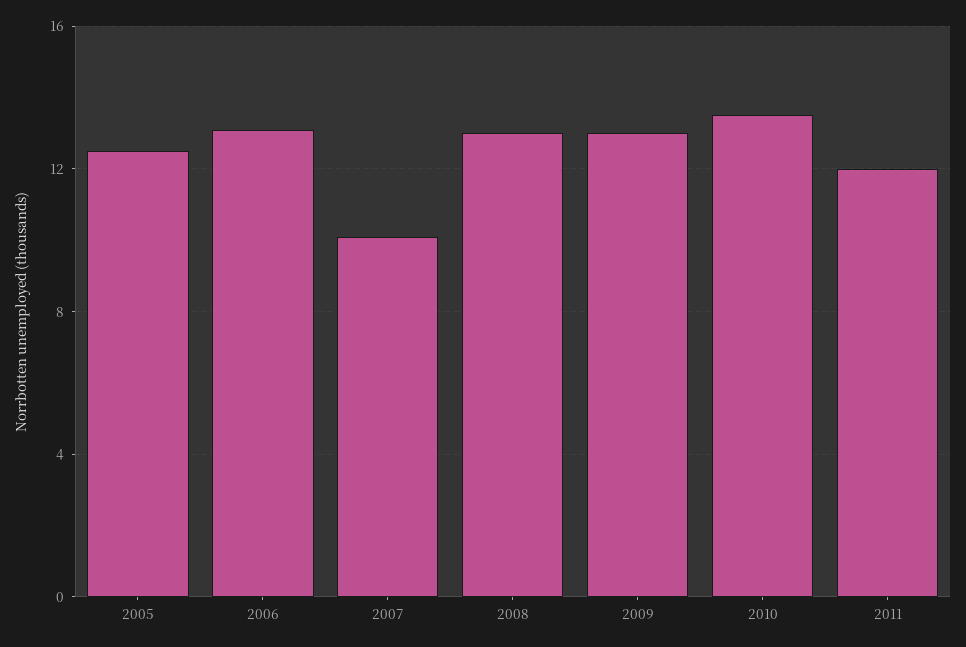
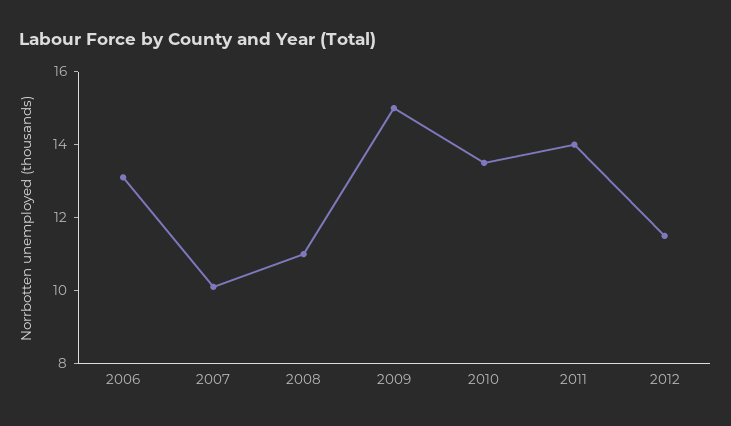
2005: 12.5 -> none
2008: 13 -> 11
2009: 13 -> 15
2011: 12 -> 14
2012: none -> 11.5

